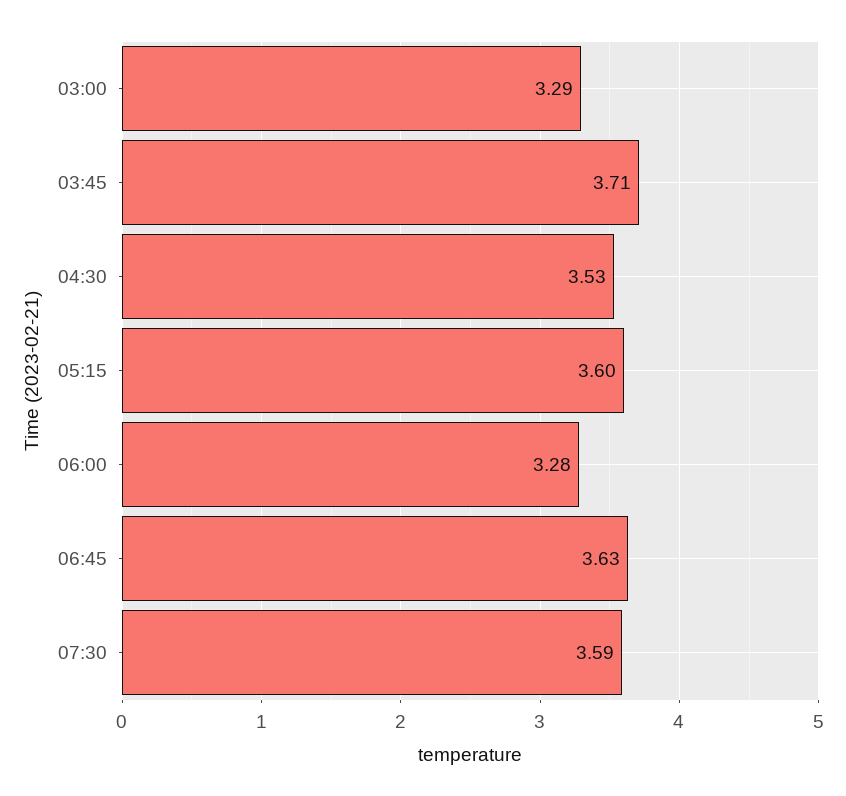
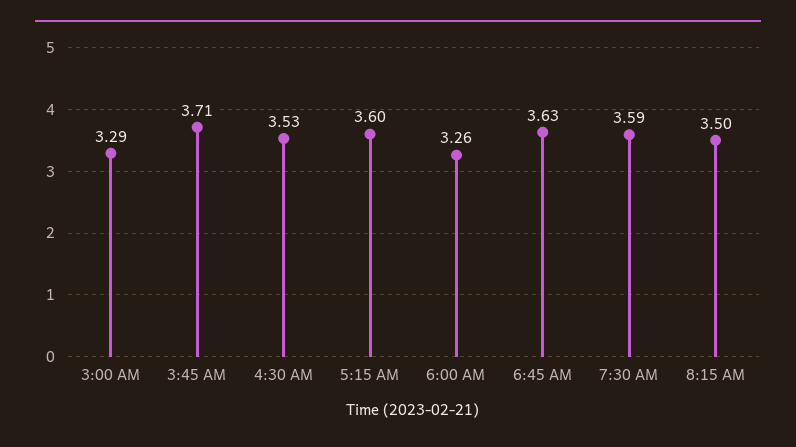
06:00: 3.28 -> 3.26
8:15 AM: none -> 3.5

